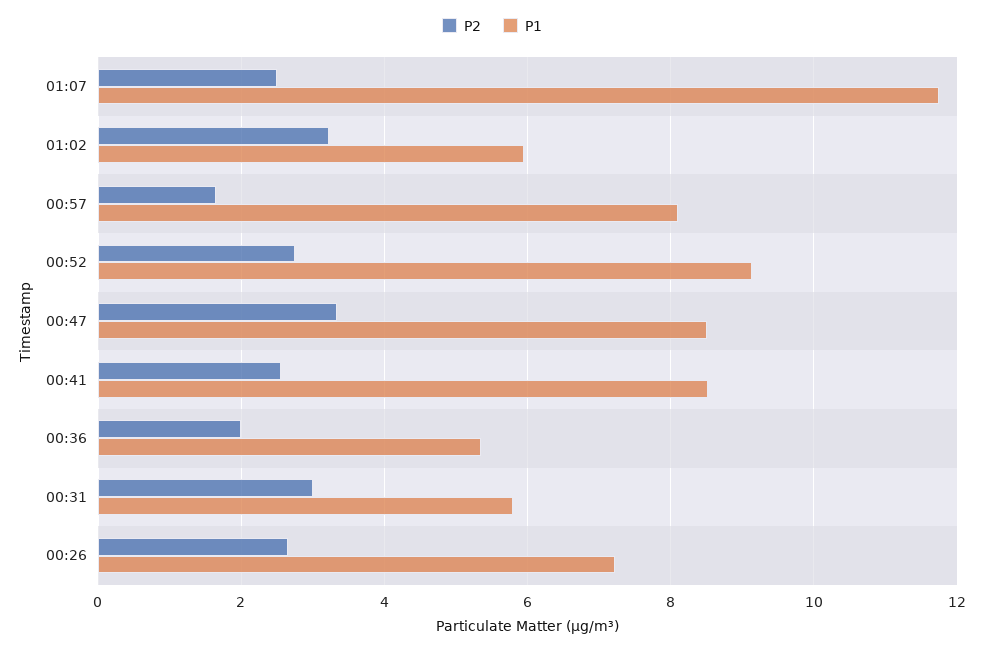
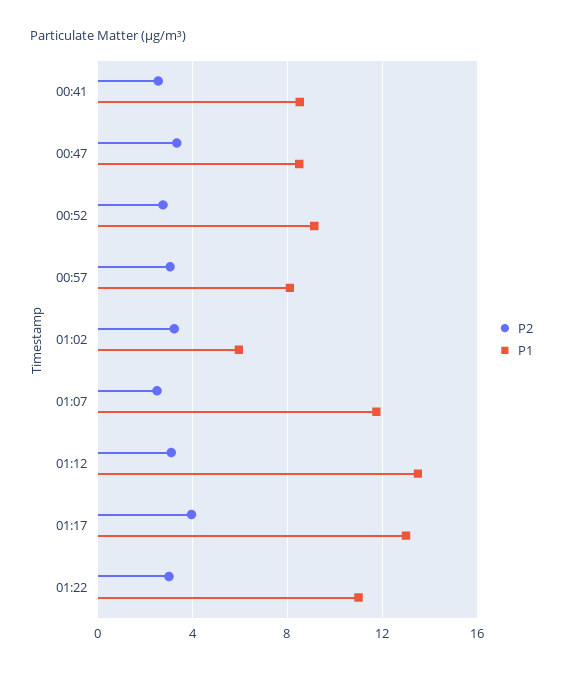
P2, 00:57: 1.6 -> 3
P2, 00:36: 2 -> none
P1, 00:36: 5.4 -> none
P2, 00:31: 3 -> none
P1, 00:31: 5.8 -> none
P2, 00:26: 2.6 -> none
P1, 00:26: 7.2 -> none
P2, 01:12: none -> 3
P1, 01:12: none -> 13.5
P2, 01:17: none -> 4
P1, 01:17: none -> 13
P2, 01:22: none -> 3
P1, 01:22: none -> 11

